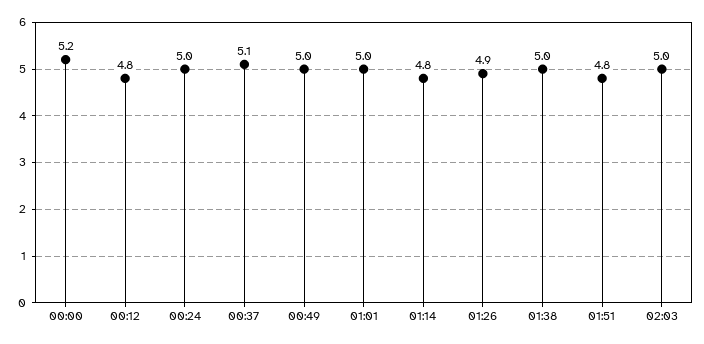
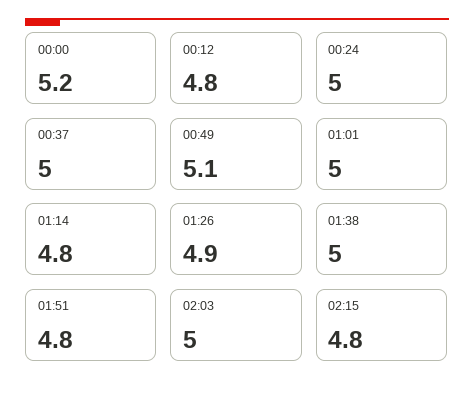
00:37: 5.1 -> 5
00:49: 5 -> 5.1
02:15: none -> 4.8

